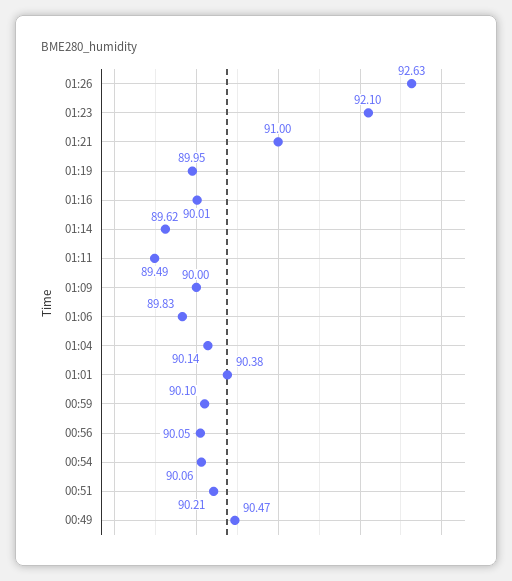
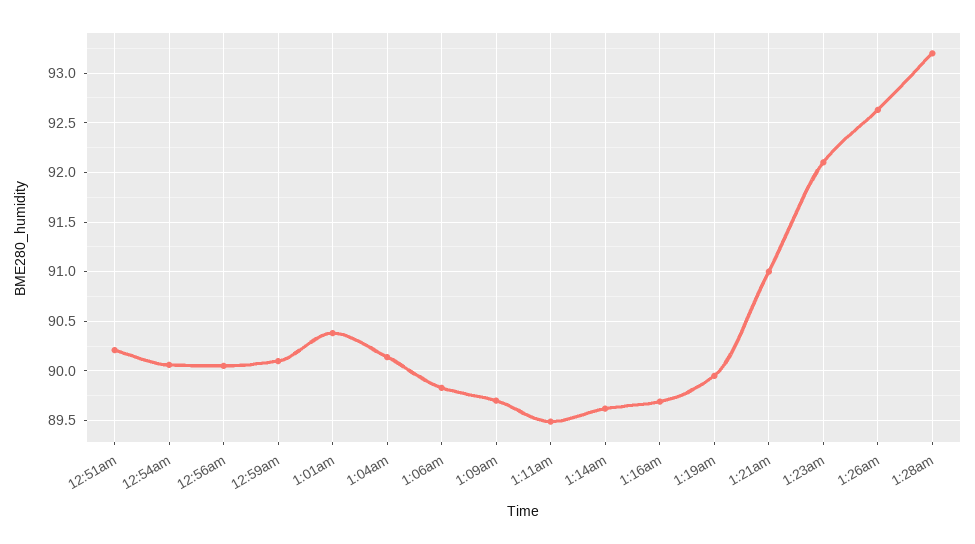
01:16: 90.01 -> 89.7
01:09: 90 -> 89.7
00:49: 90.47 -> none
1:28am: none -> 93.2

